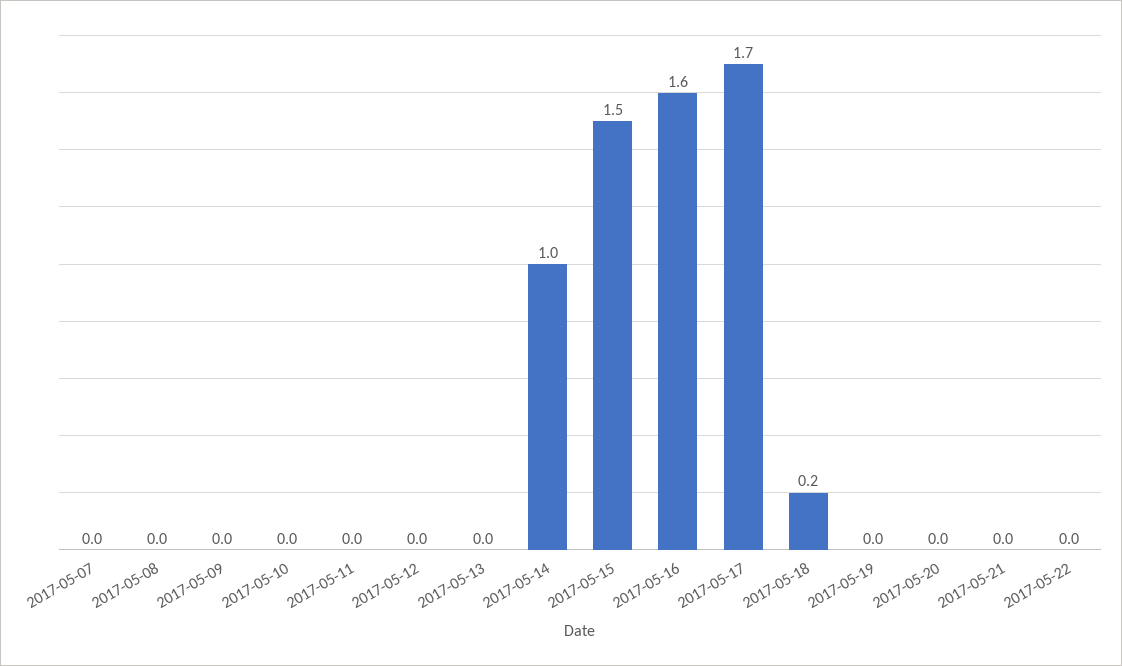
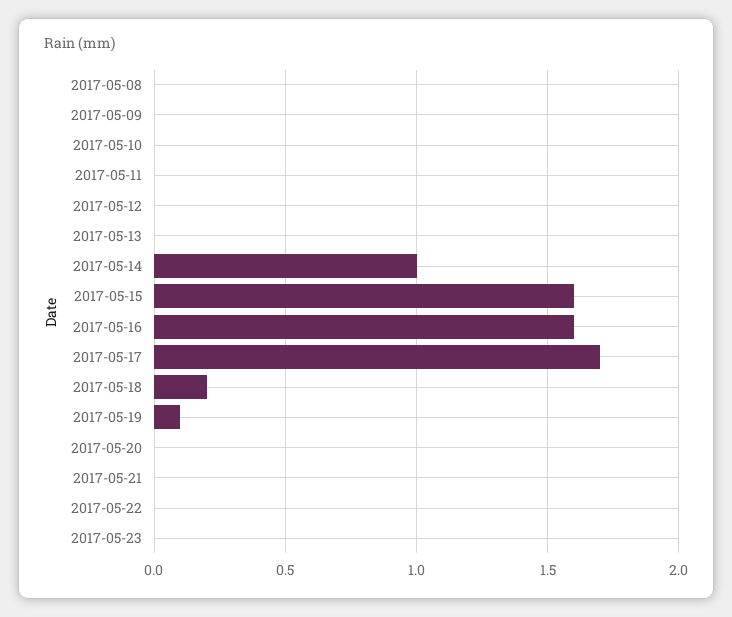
2017-05-07: 0 -> none
2017-05-15: 1.5 -> 1.6
2017-05-19: 0 -> 0.1
2017-05-23: none -> 0

